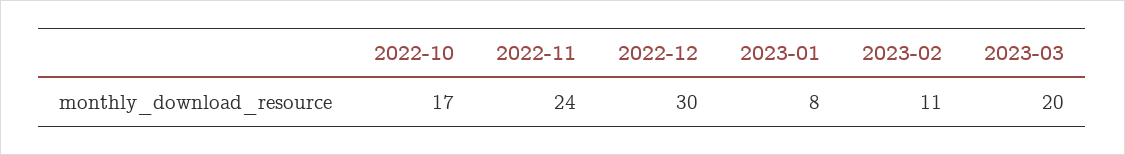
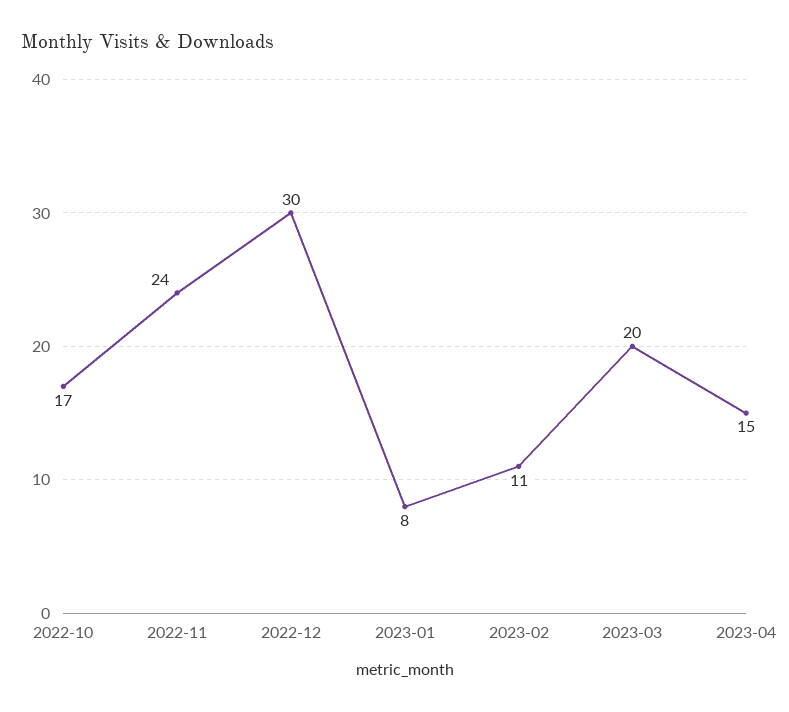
2023-04: none -> 15

